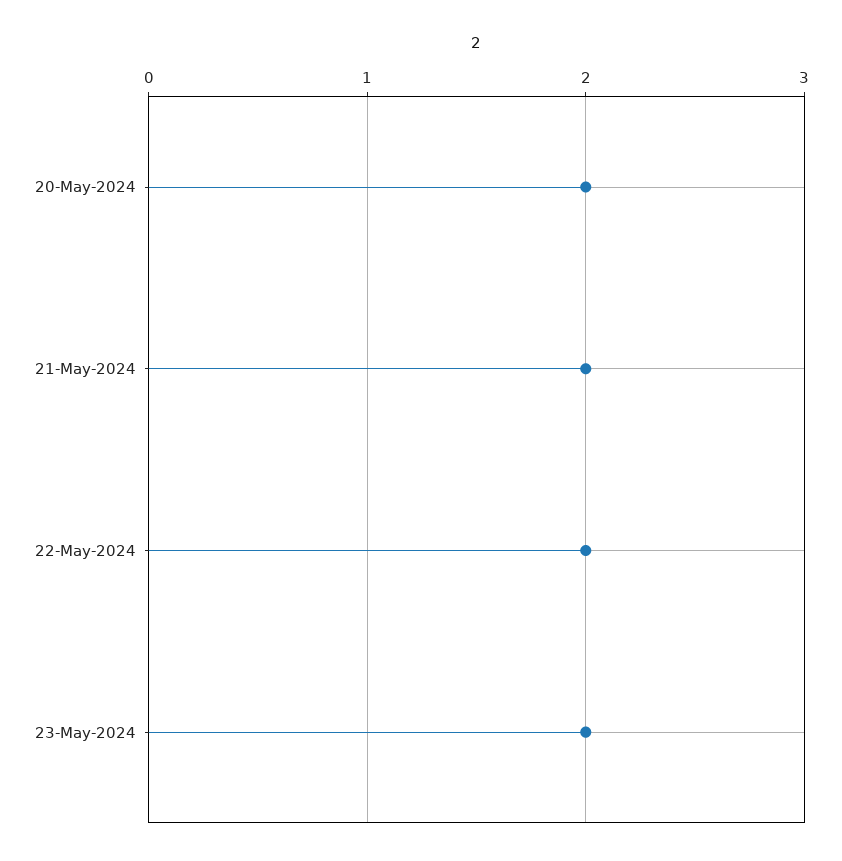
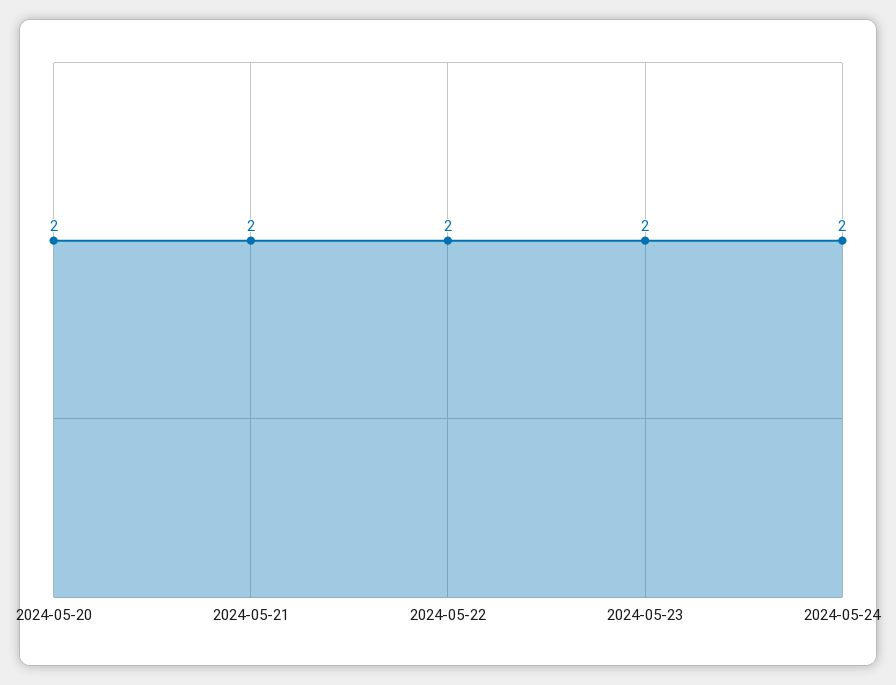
2024-05-24: none -> 2

